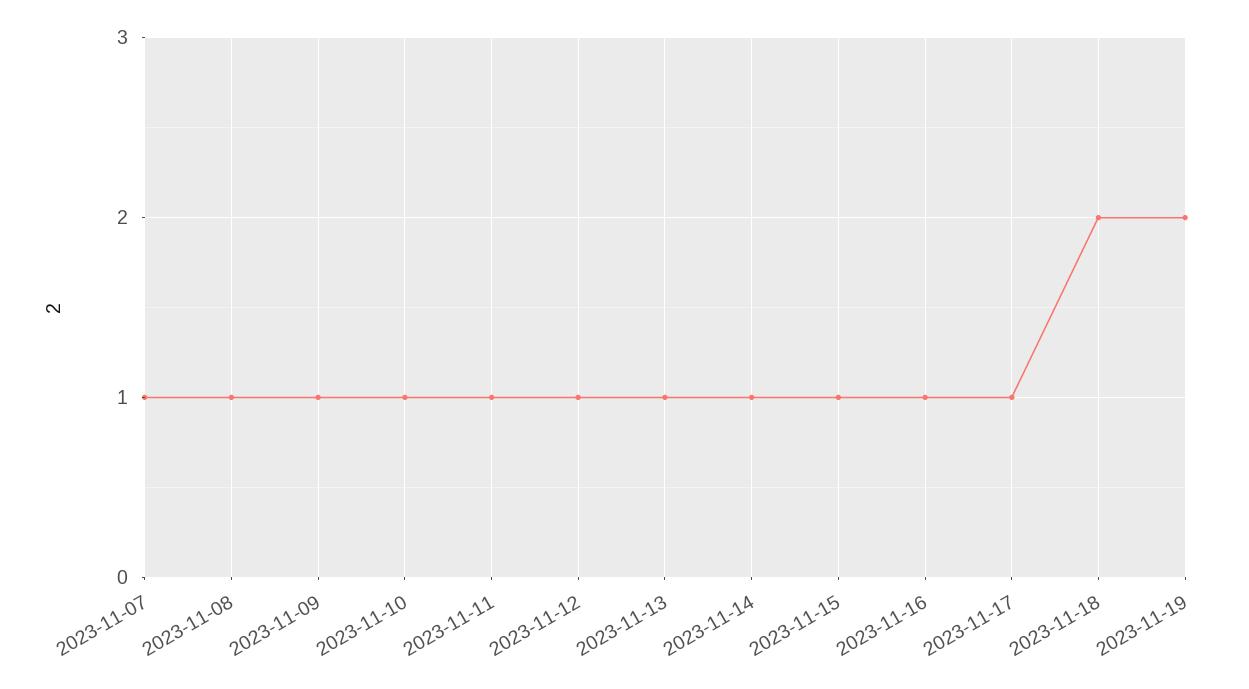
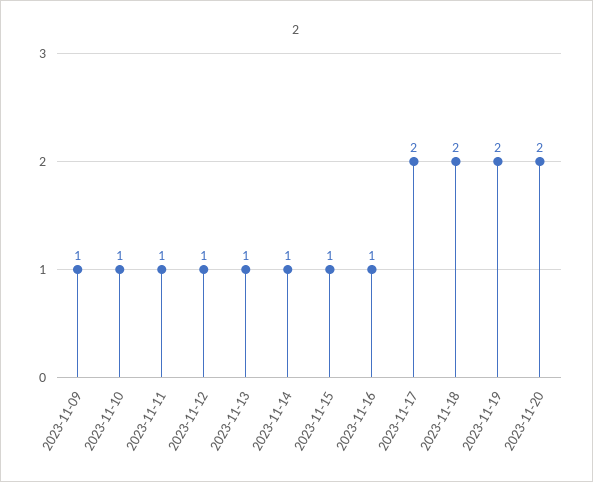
2023-11-07: 1 -> none
2023-11-08: 1 -> none
2023-11-17: 1 -> 2
2023-11-20: none -> 2

